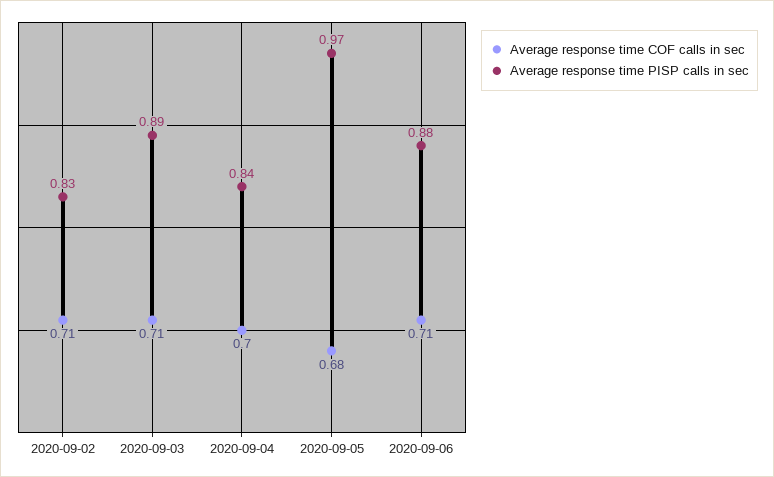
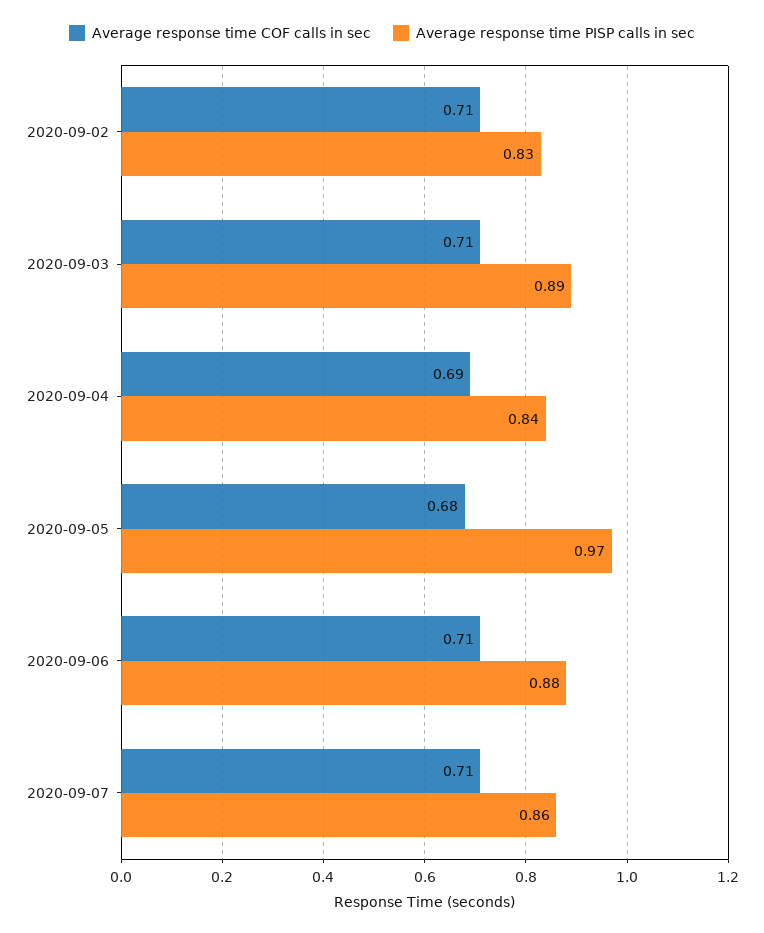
Average response time COF calls in sec, 2020-09-04: 0.7 -> 0.69
Average response time COF calls in sec, 2020-09-07: none -> 0.71
Average response time PISP calls in sec, 2020-09-07: none -> 0.86

